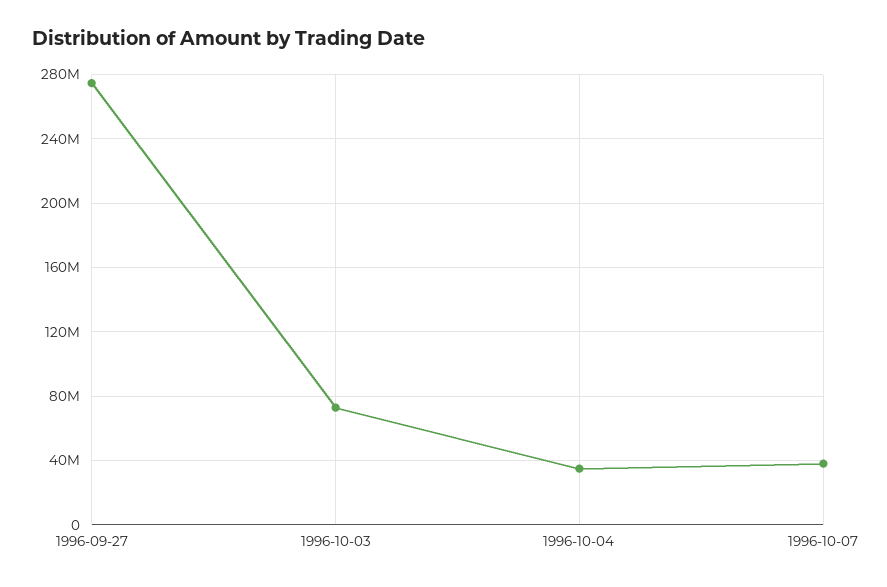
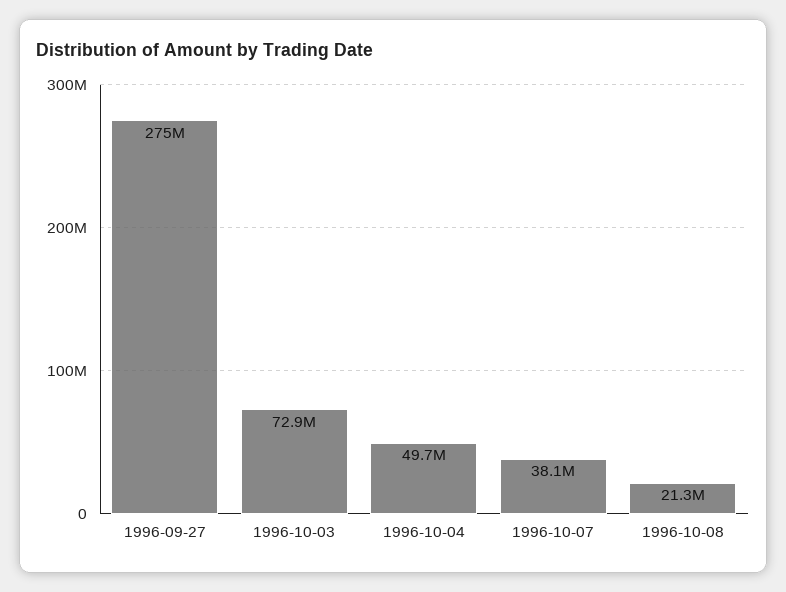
1996-10-04: 35000000 -> 49700000
1996-10-08: none -> 21300000

